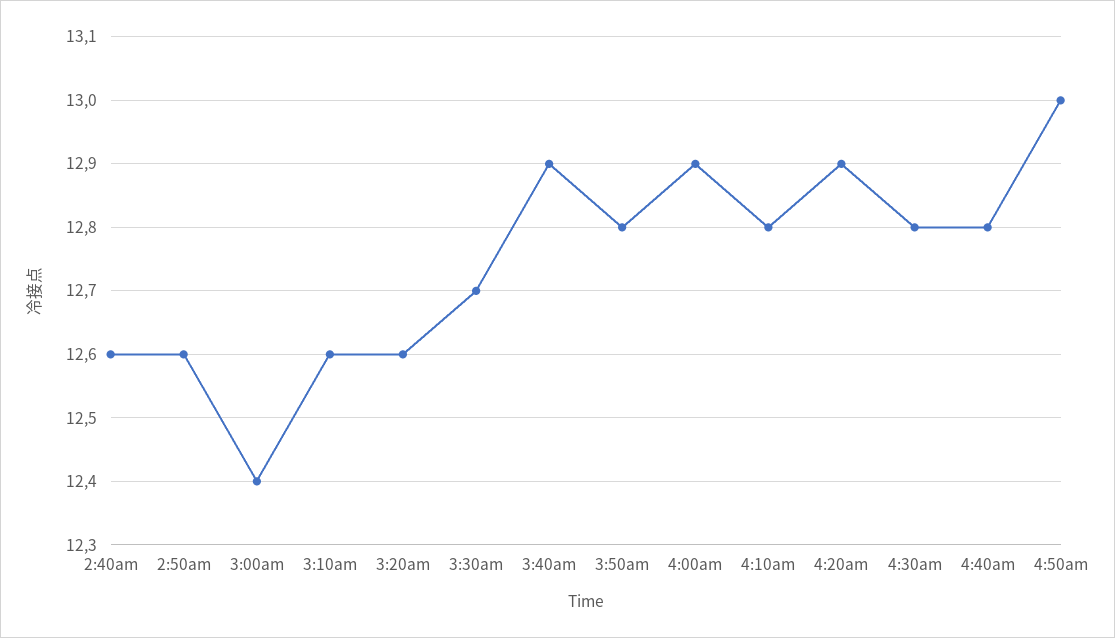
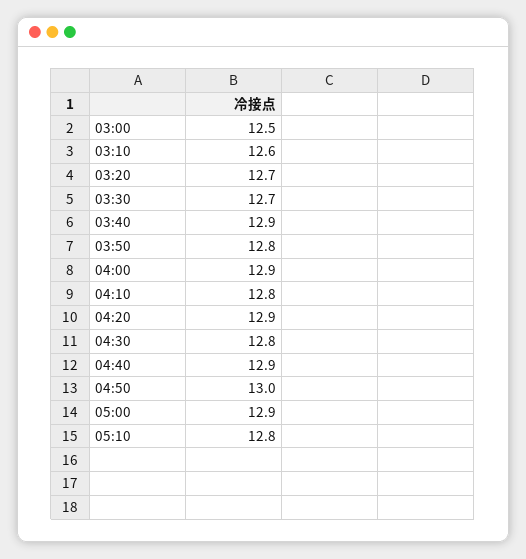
2:40am: 12.6 -> none
2:50am: 12.6 -> none
3:00am: 12.4 -> 12.5
3:20am: 12.6 -> 12.7
4:40am: 12.8 -> 12.9
05:00: none -> 12.9
05:10: none -> 12.8

